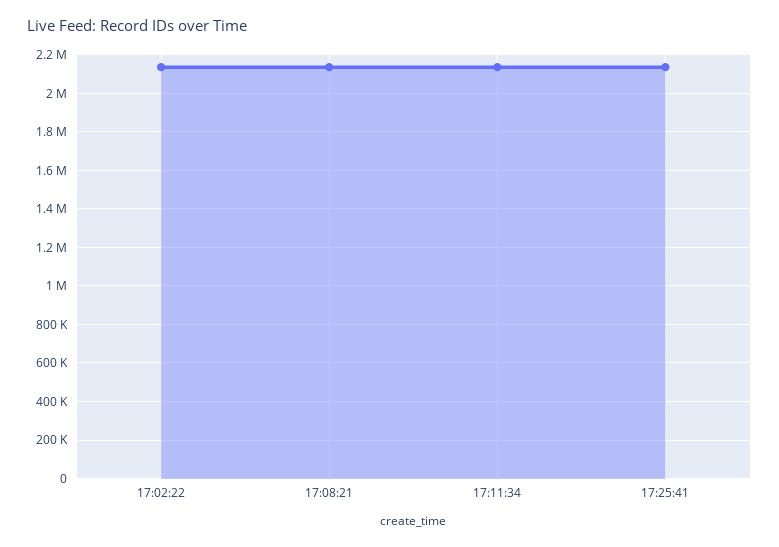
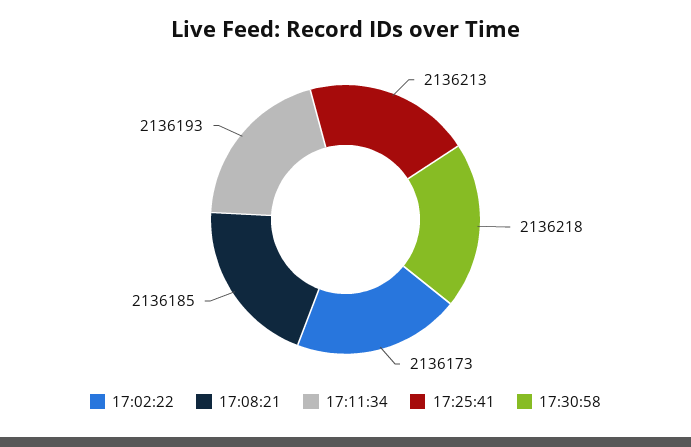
17:30:58: none -> 2136218

